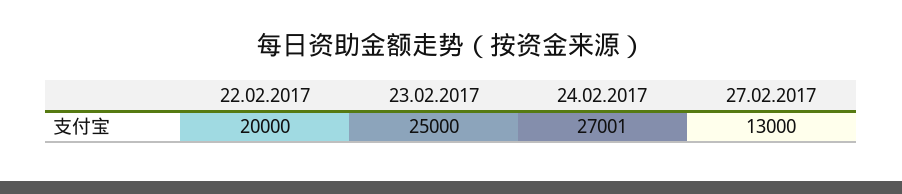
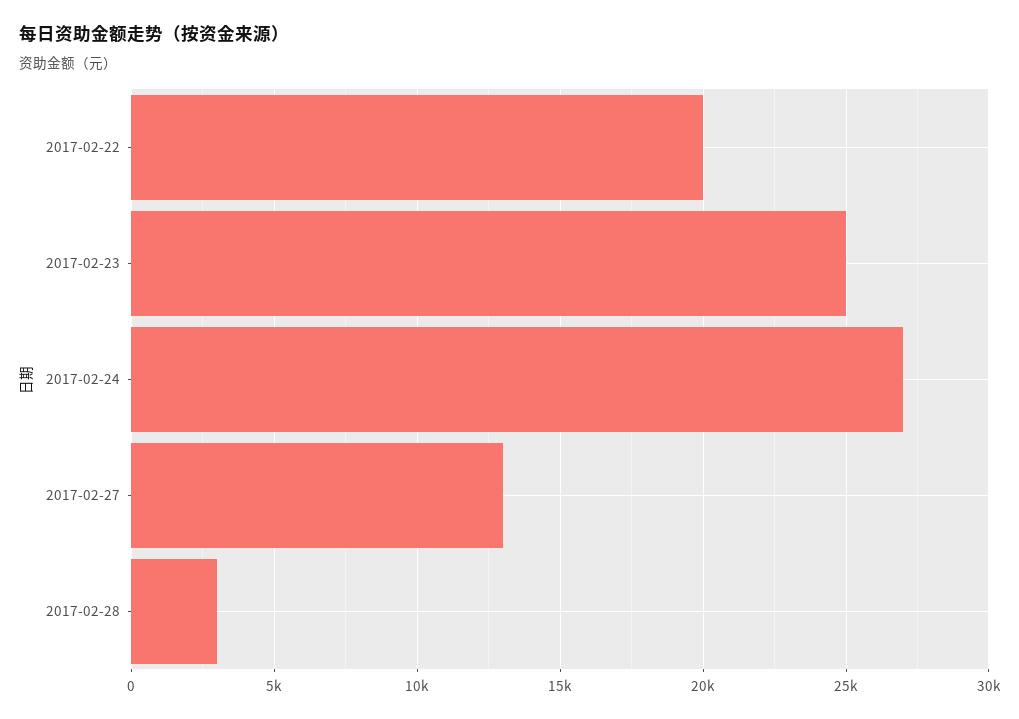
2017-02-28: none -> 3000

